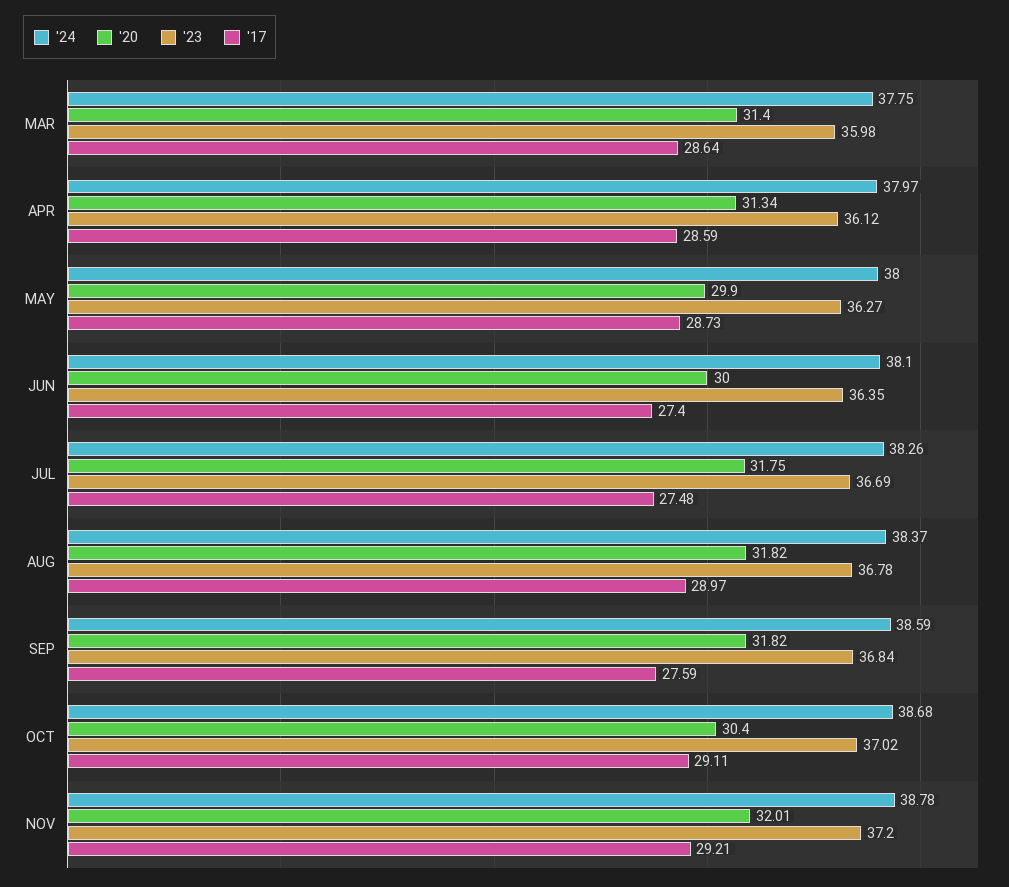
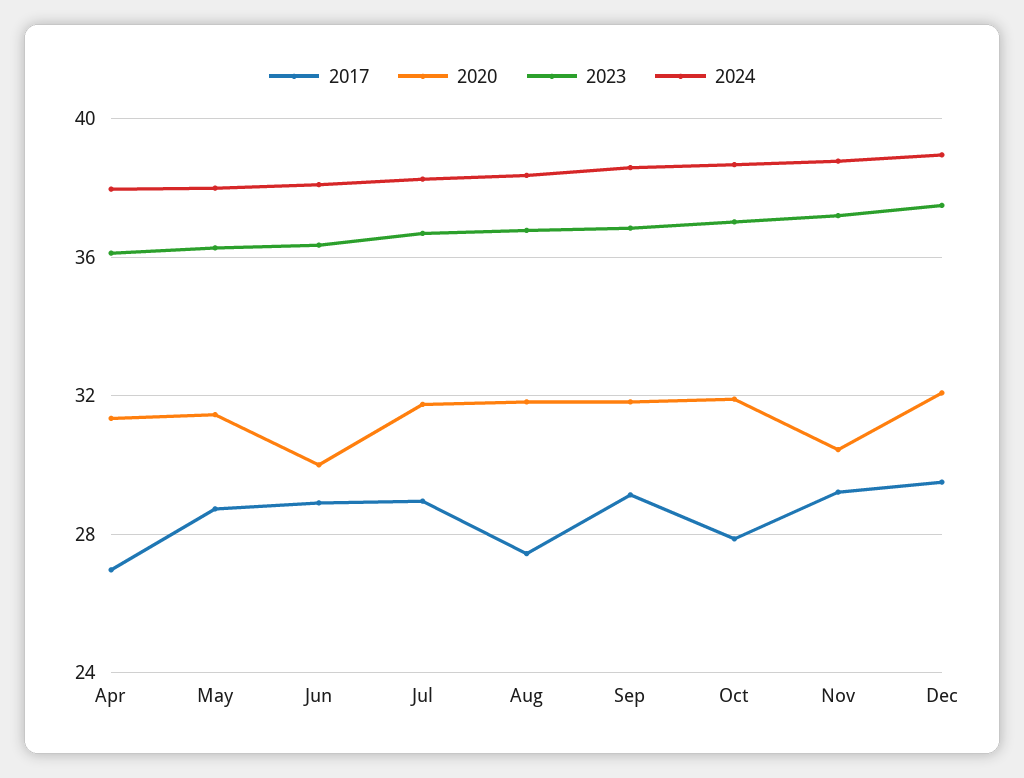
'24, MAR: 37.75 -> none
'20, MAR: 31.4 -> none
'23, MAR: 35.98 -> none
'17, MAR: 28.64 -> none
'17, APR: 28.59 -> 27
'20, MAY: 29.9 -> 31.5
'17, JUN: 27.4 -> 29
'17, JUL: 27.48 -> 29
'17, AUG: 28.97 -> 27.5
'17, SEP: 27.59 -> 29
'20, OCT: 30.4 -> 32
'17, OCT: 29.11 -> 28
'20, NOV: 32.01 -> 30.5
'17, Dec: none -> 29.5
'20, Dec: none -> 32
'23, Dec: none -> 37.5
'24, Dec: none -> 39

